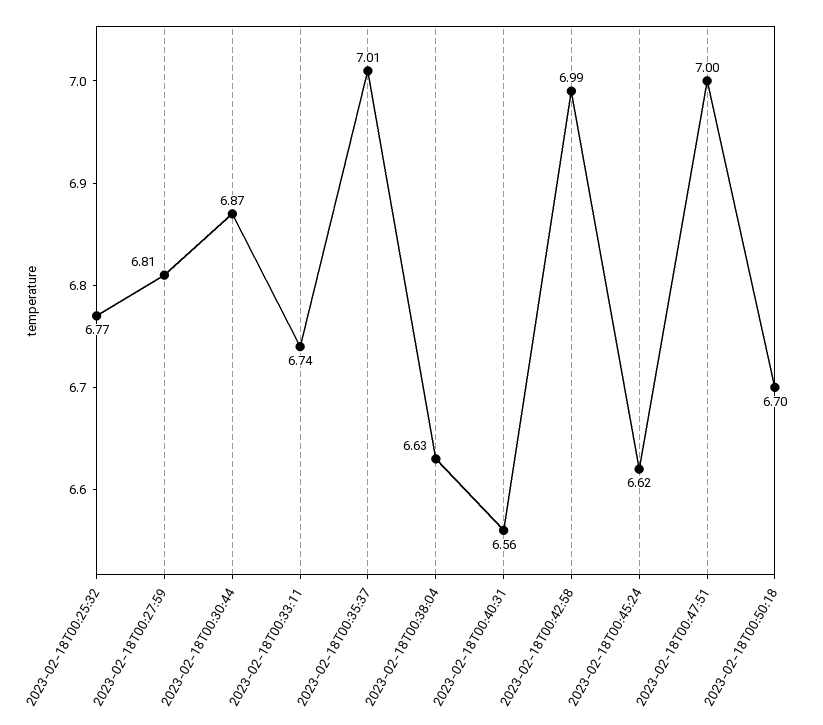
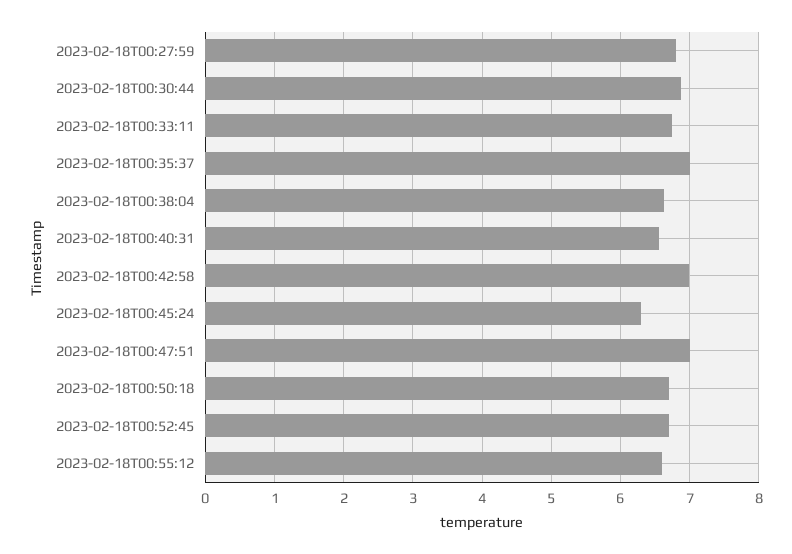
2023-02-18T00:25:32: 6.77 -> none
2023-02-18T00:45:24: 6.62 -> 6.3
2023-02-18T00:52:45: none -> 6.7
2023-02-18T00:55:12: none -> 6.6

